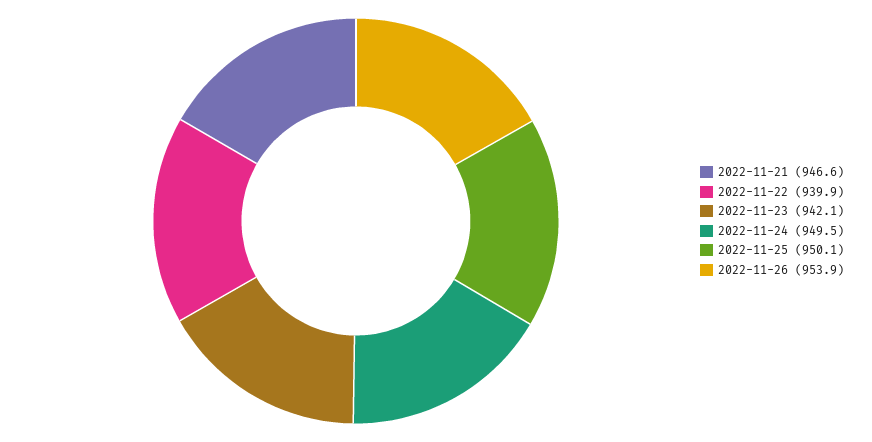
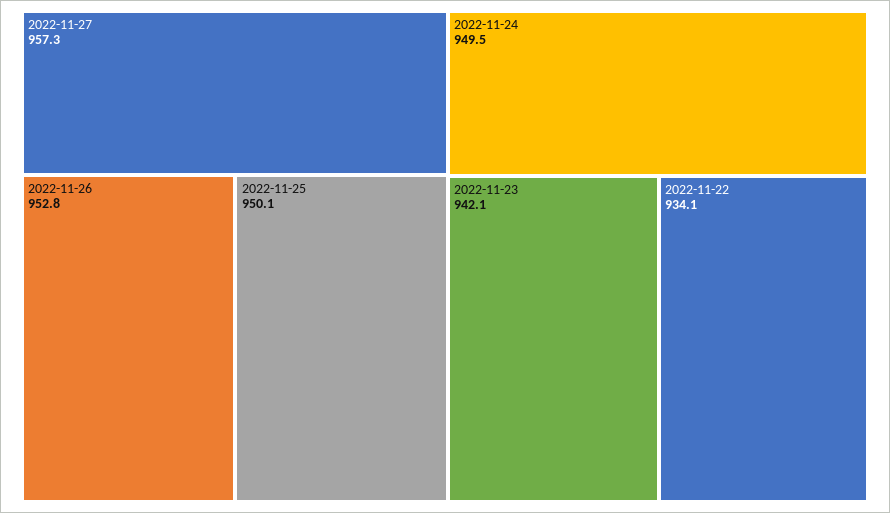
2022-11-21: 946.6 -> none
2022-11-22: 939.9 -> 934.1
2022-11-26: 953.9 -> 952.8
2022-11-27: none -> 957.3

